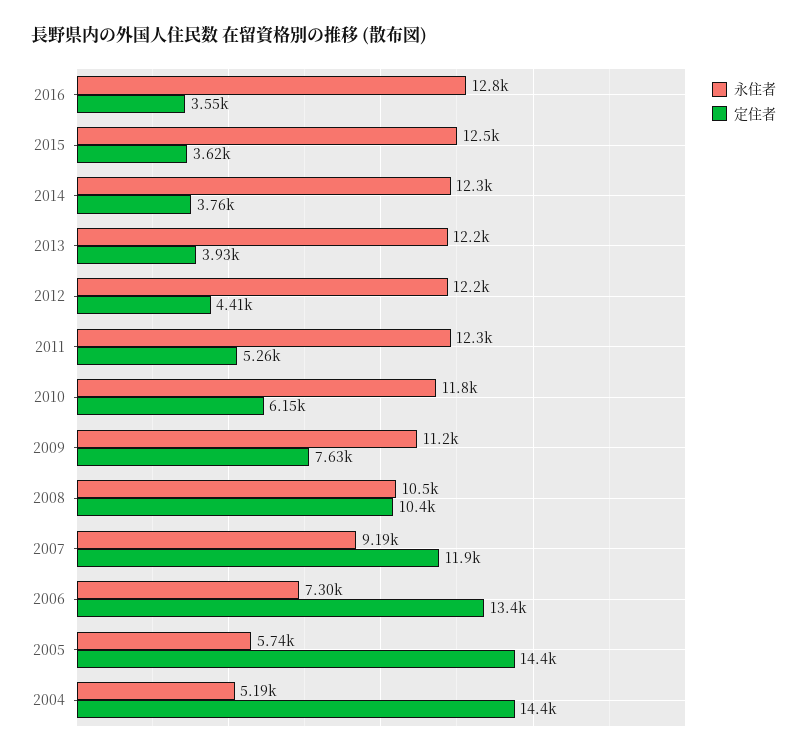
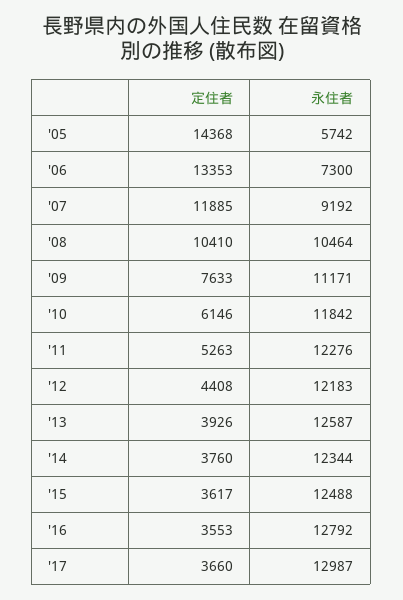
永住者, 2013: 12200 -> 12587
永住者, 2004: 5190 -> none
定住者, 2004: 14400 -> none
定住者, '17: none -> 3660
永住者, '17: none -> 12987

